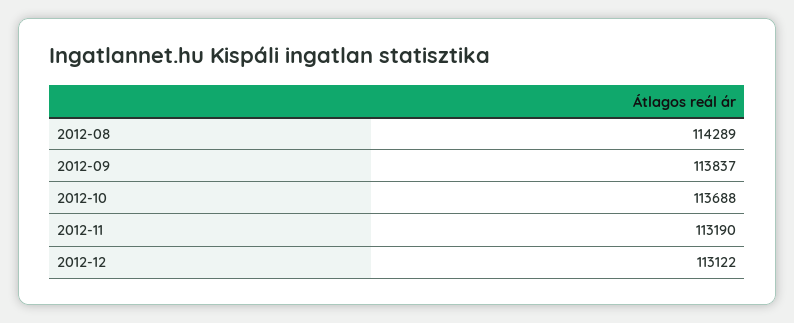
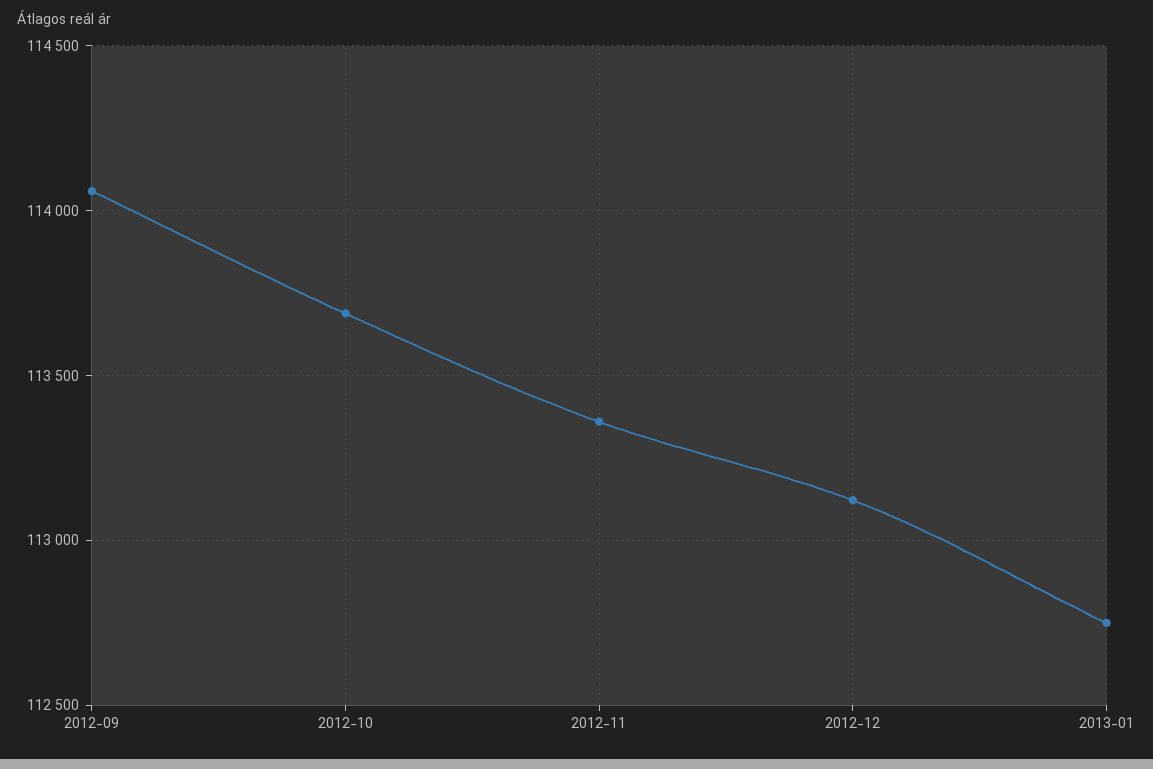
2012-08: 114289 -> none
2012-09: 113837 -> 114050
2012-11: 113190 -> 113350
2013-01: none -> 112750

